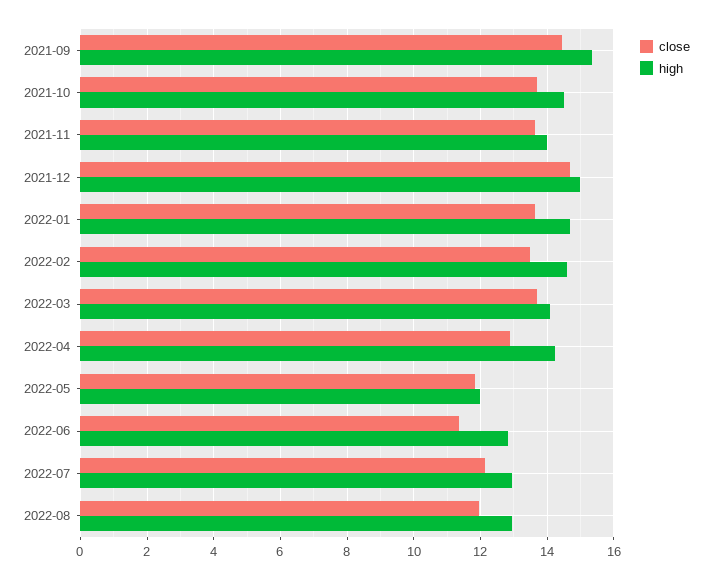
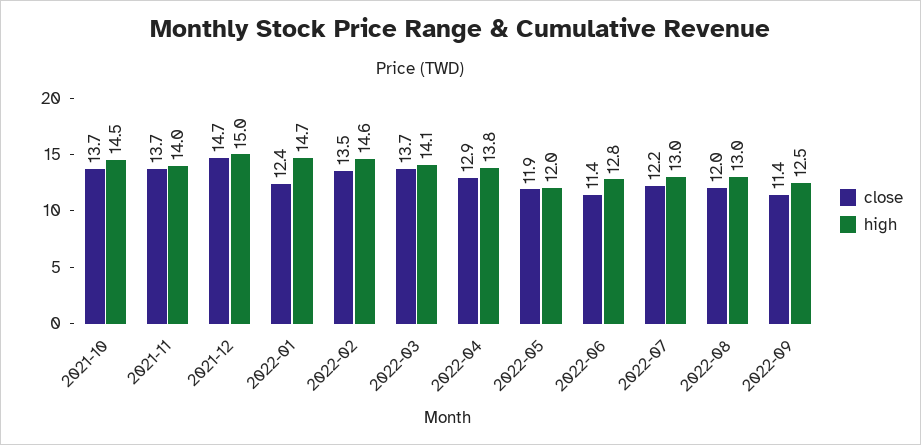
close, 2021-09: 14.4 -> none
high, 2021-09: 15.4 -> none
close, 2022-01: 13.6 -> 12.4
high, 2022-04: 14.2 -> 13.8
close, 2022-09: none -> 11.4
high, 2022-09: none -> 12.5

